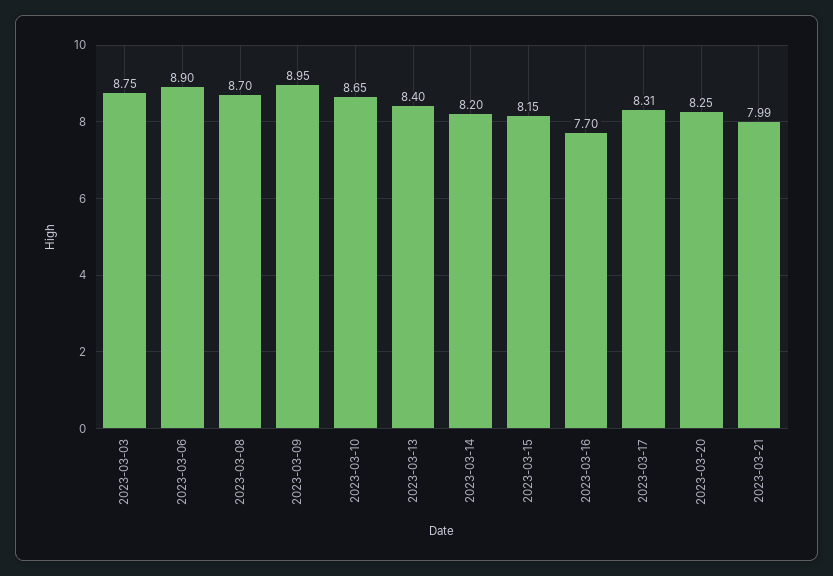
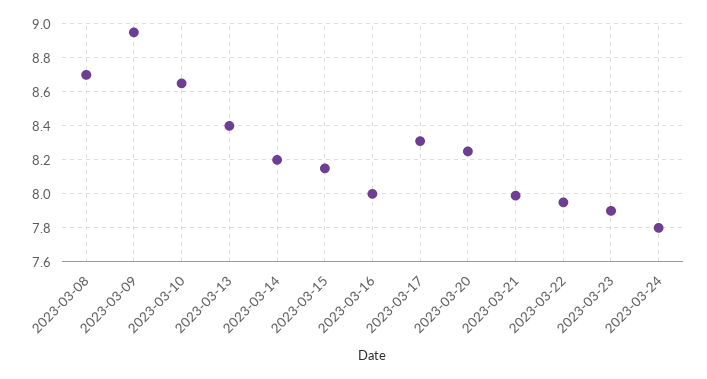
2023-03-03: 8.75 -> none
2023-03-06: 8.9 -> none
2023-03-16: 7.7 -> 8
2023-03-22: none -> 7.95
2023-03-23: none -> 7.9
2023-03-24: none -> 7.8

